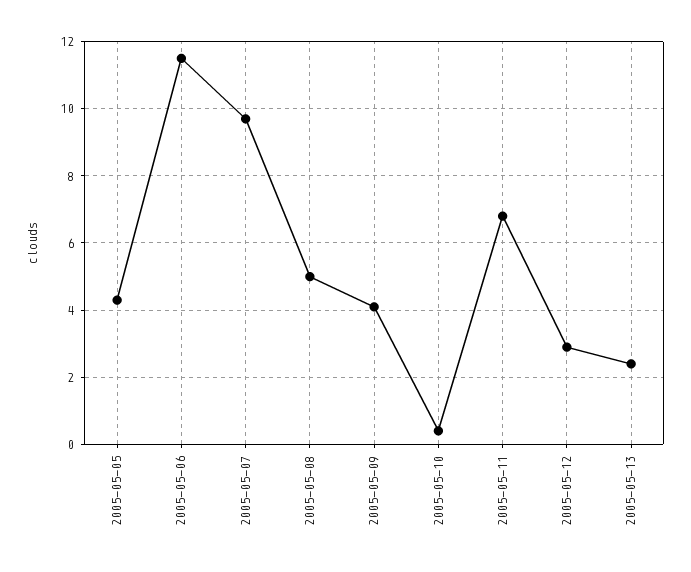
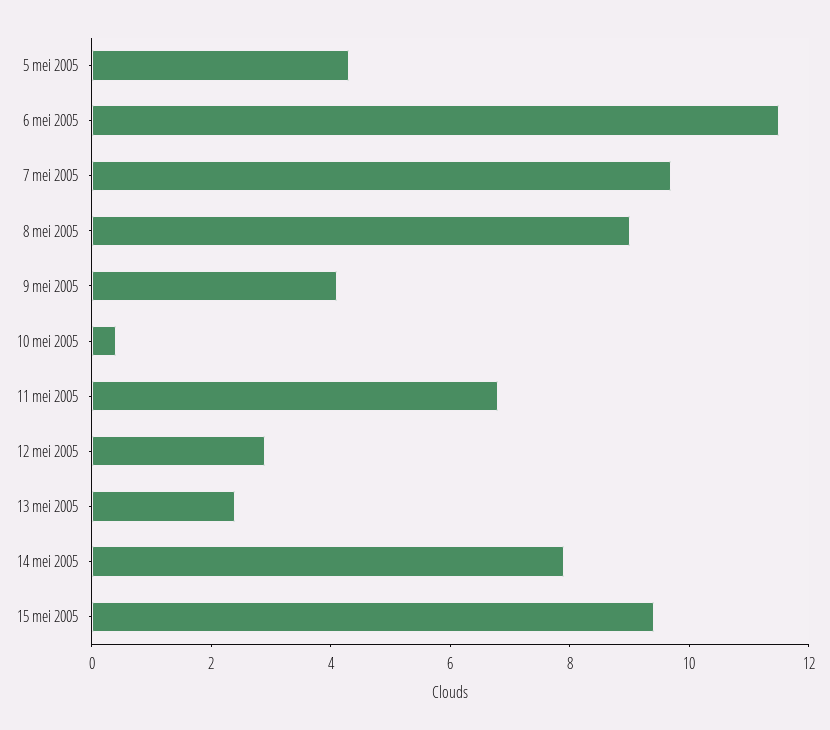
2005-05-08: 5 -> 9
14 mei 2005: none -> 8
15 mei 2005: none -> 9.5

